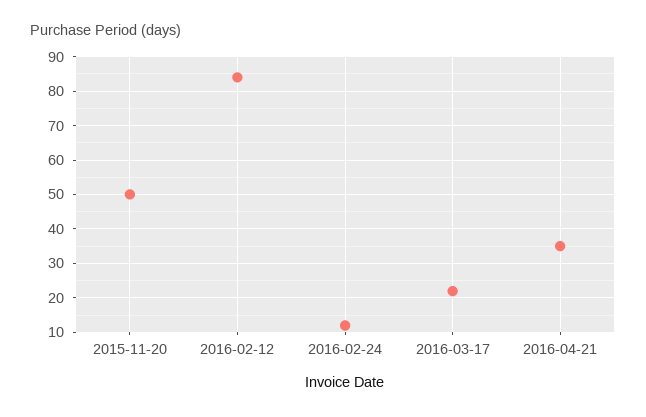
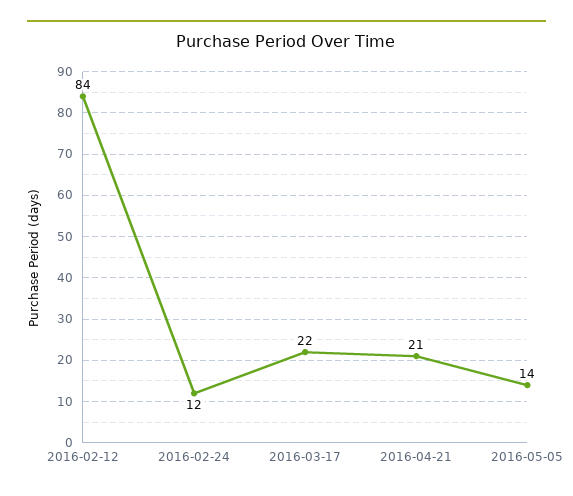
2015-11-20: 50 -> none
2016-04-21: 35 -> 21
2016-05-05: none -> 14

